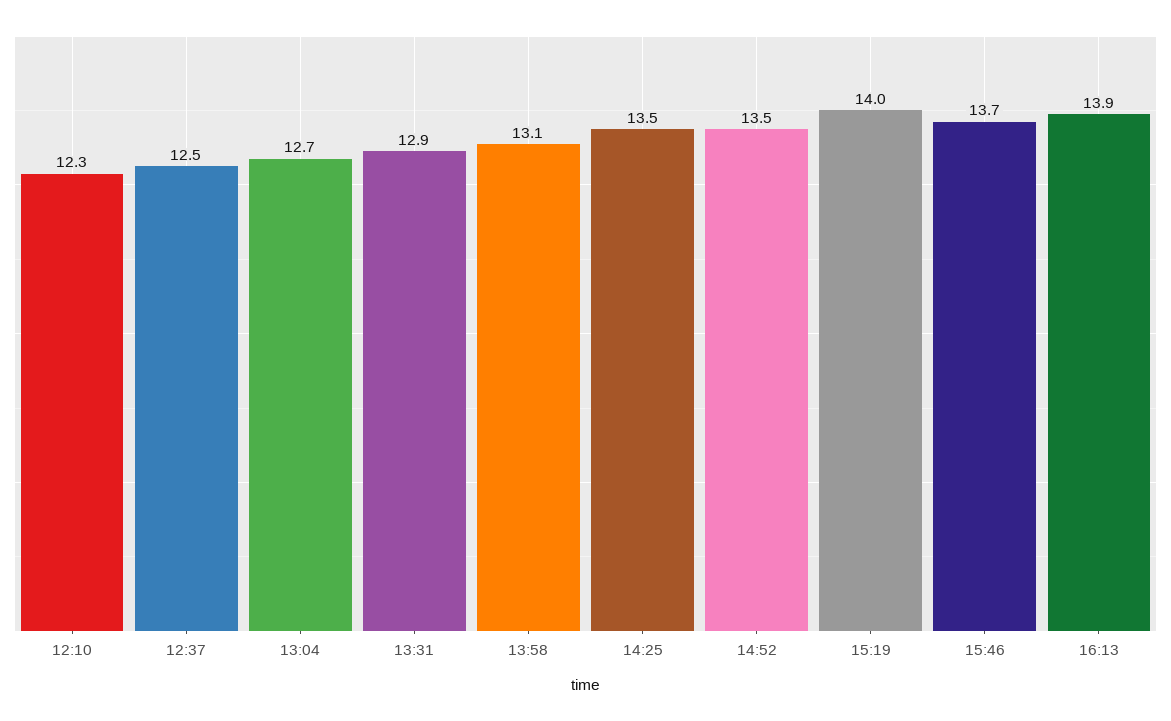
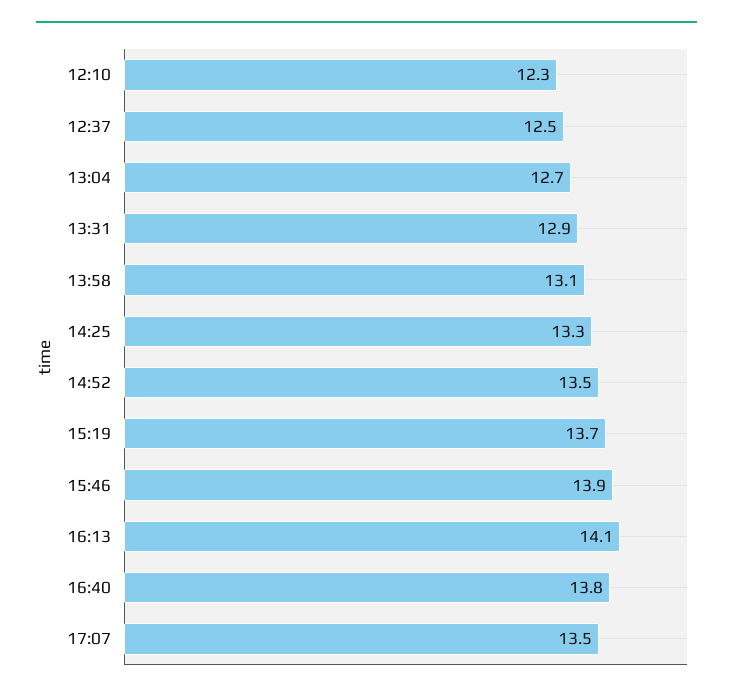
14:25: 13.5 -> 13.3
15:19: 14 -> 13.7
15:46: 13.7 -> 13.9
16:13: 13.9 -> 14.1
16:40: none -> 13.8
17:07: none -> 13.5

